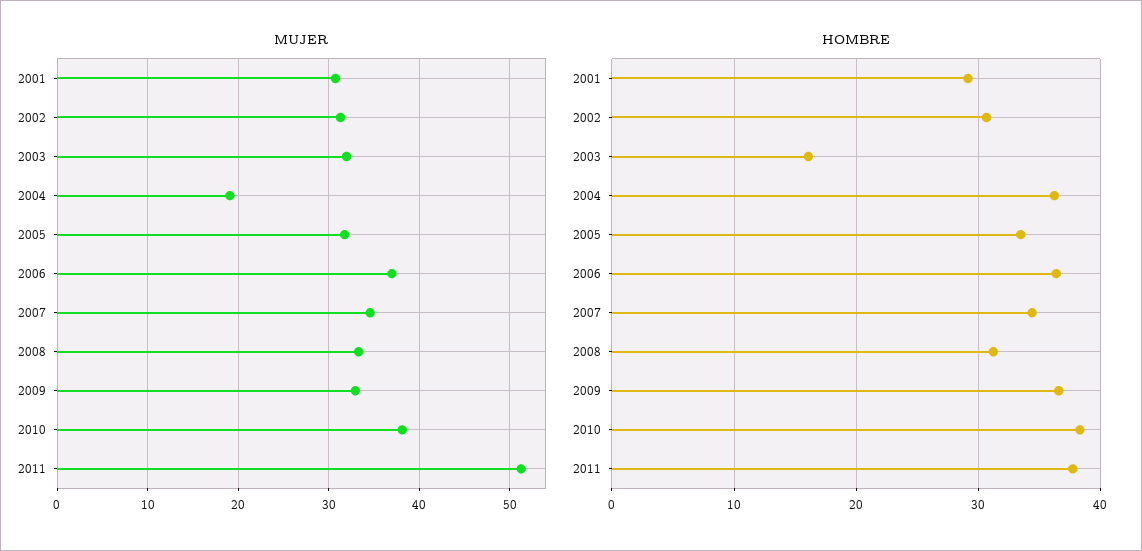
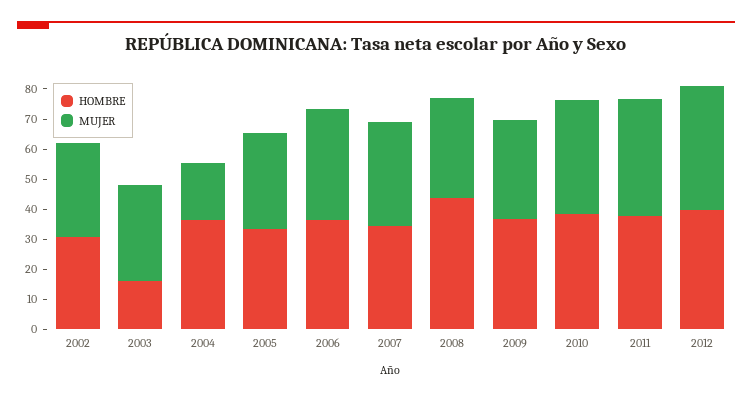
MUJER, 2001: 31 -> none
MUJER, 2011: 51 -> 40
HOMBRE, 2001: 29 -> none
HOMBRE, 2008: 31 -> 45
HOMBRE, 2012: none -> 40
MUJER, 2012: none -> 40

